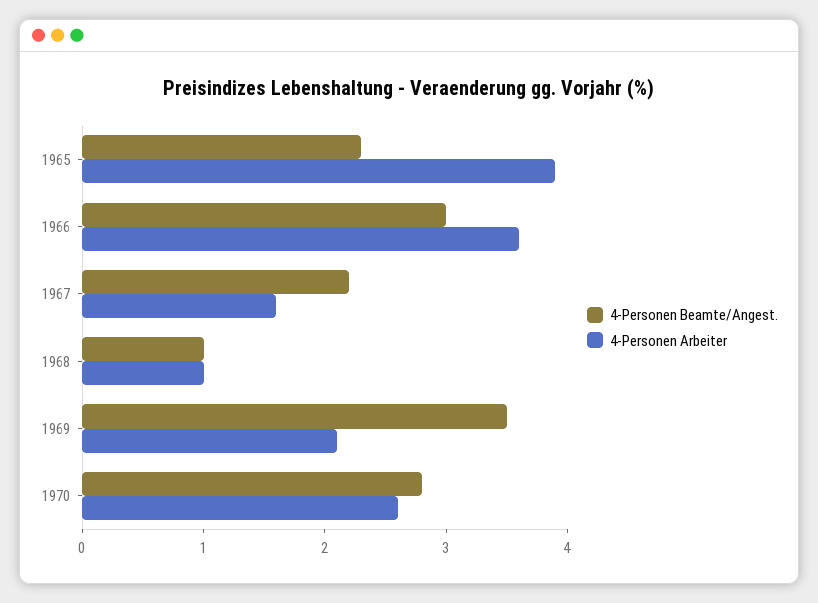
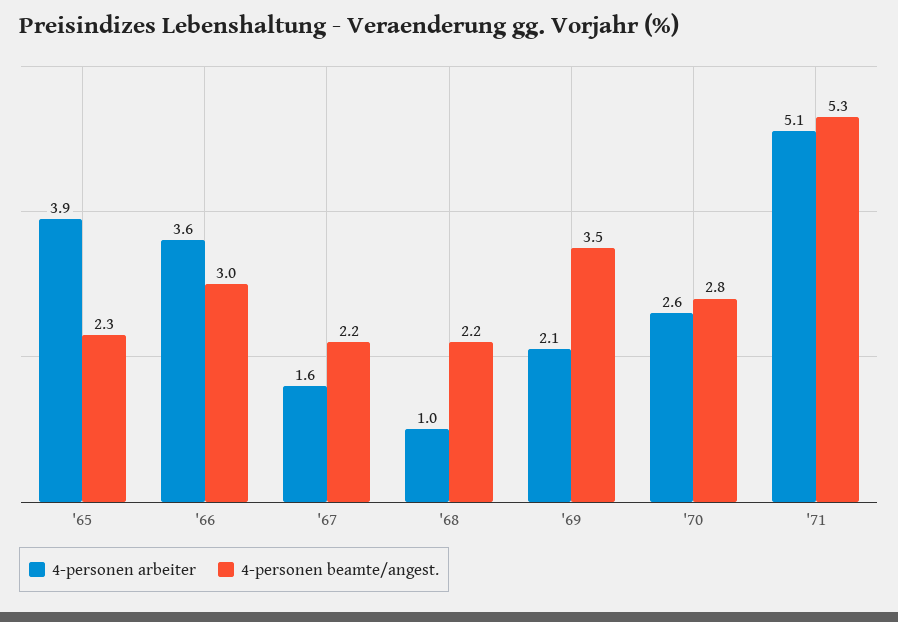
4-Personen Beamte/Angest., 1968: 1 -> 2.2
4-Personen Arbeiter, '71: none -> 5.1
4-Personen Beamte/Angest., '71: none -> 5.3

